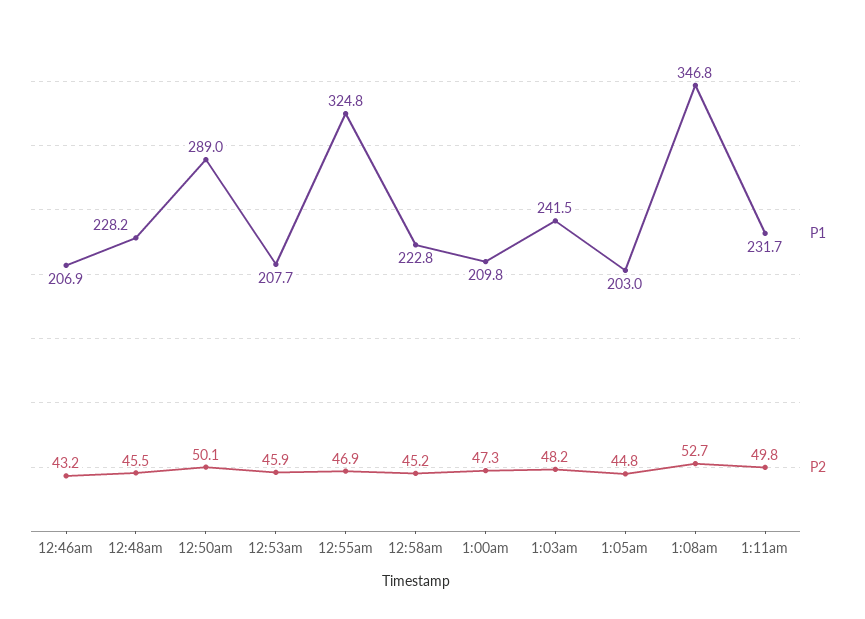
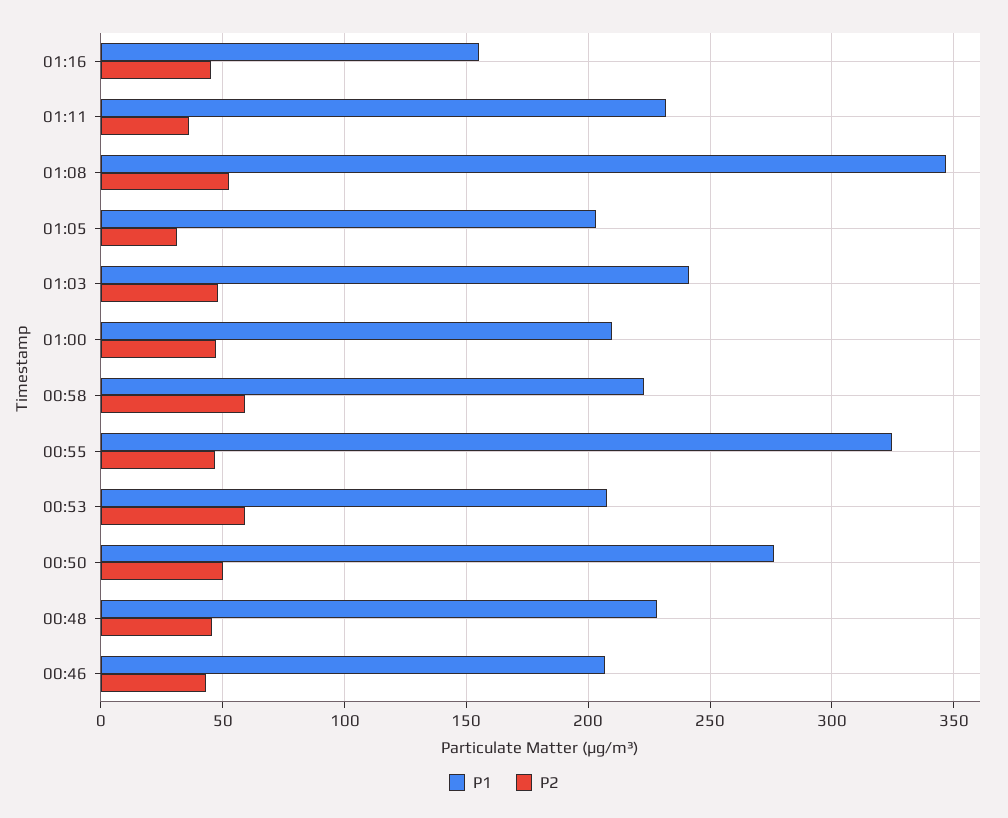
P1, 12:50am: 289 -> 275
P2, 12:53am: 45.9 -> 60
P2, 12:58am: 45.2 -> 60
P2, 1:05am: 44.8 -> 30
P2, 1:11am: 49.8 -> 35
P1, 01:16: none -> 155
P2, 01:16: none -> 45

